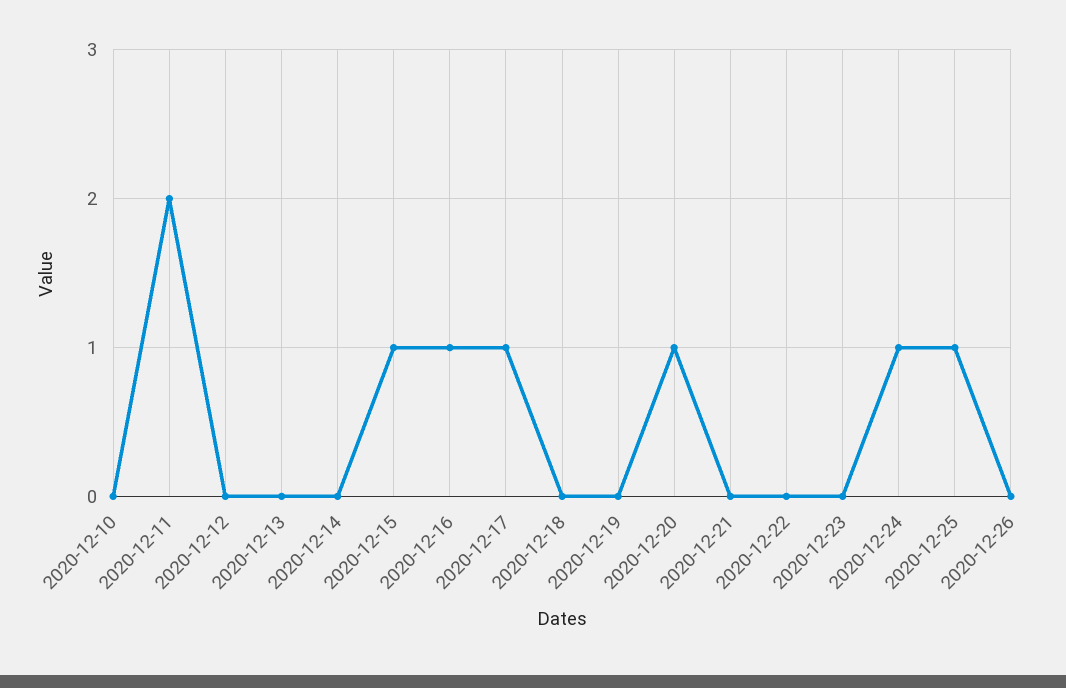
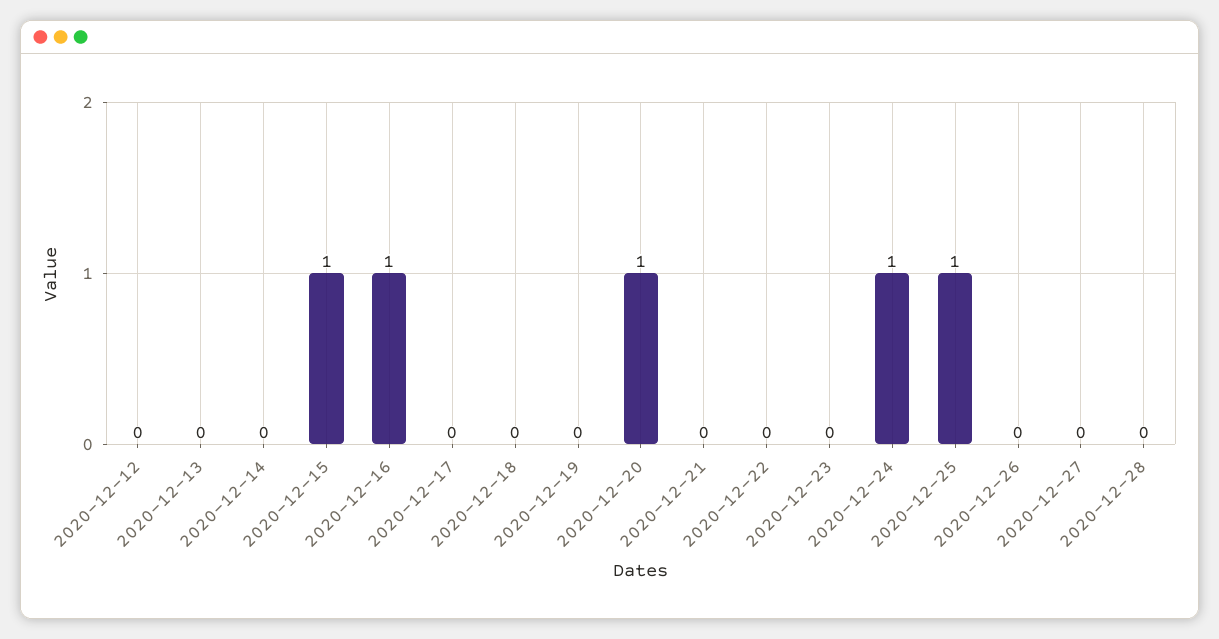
2020-12-10: 0 -> none
2020-12-11: 2 -> none
2020-12-17: 1 -> 0
2020-12-27: none -> 0
2020-12-28: none -> 0

